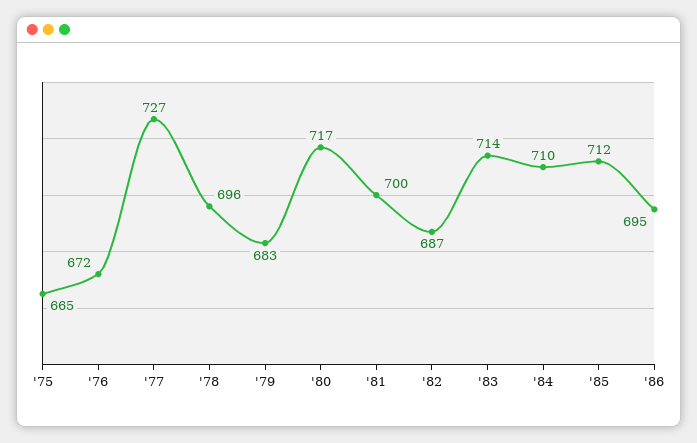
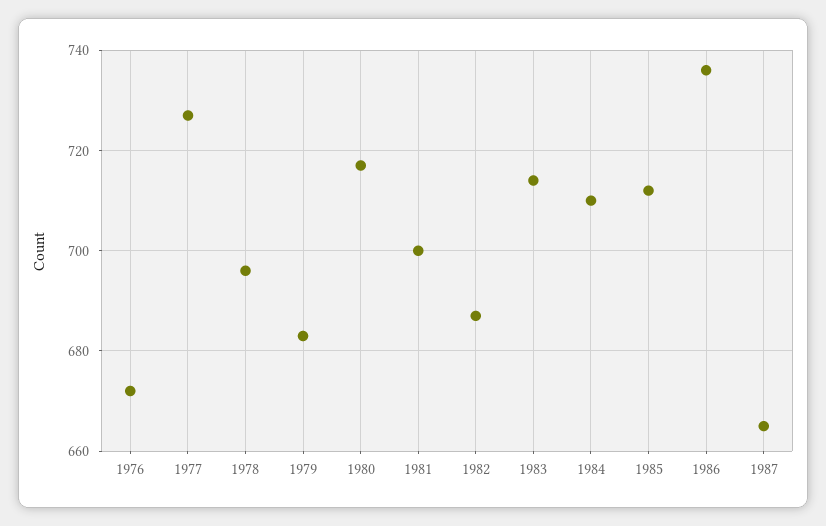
'75: 665 -> none
'86: 695 -> 735
1987: none -> 665

